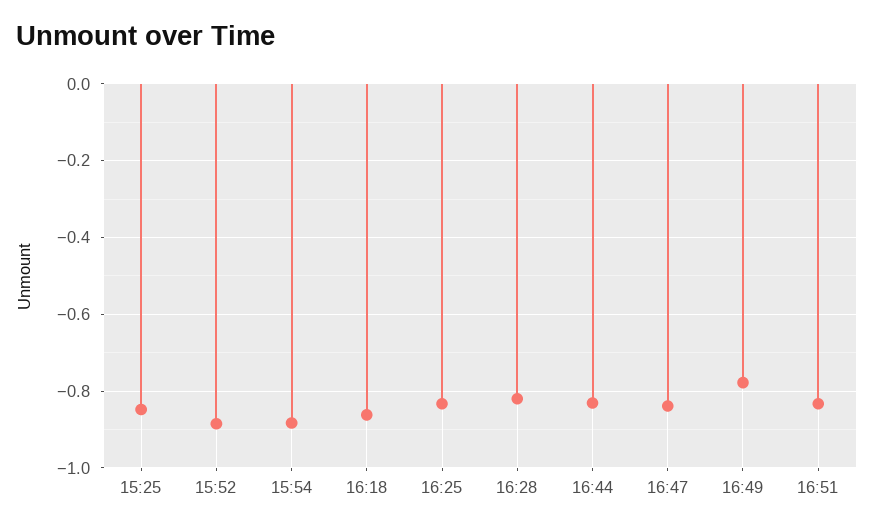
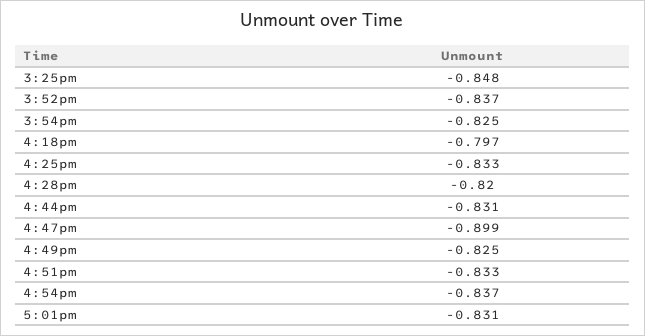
15:52: -0.88 -> -0.837
15:54: -0.88 -> -0.825
16:18: -0.86 -> -0.797
16:47: -0.84 -> -0.899
16:49: -0.78 -> -0.825
4:54pm: none -> -0.837
5:01pm: none -> -0.831

